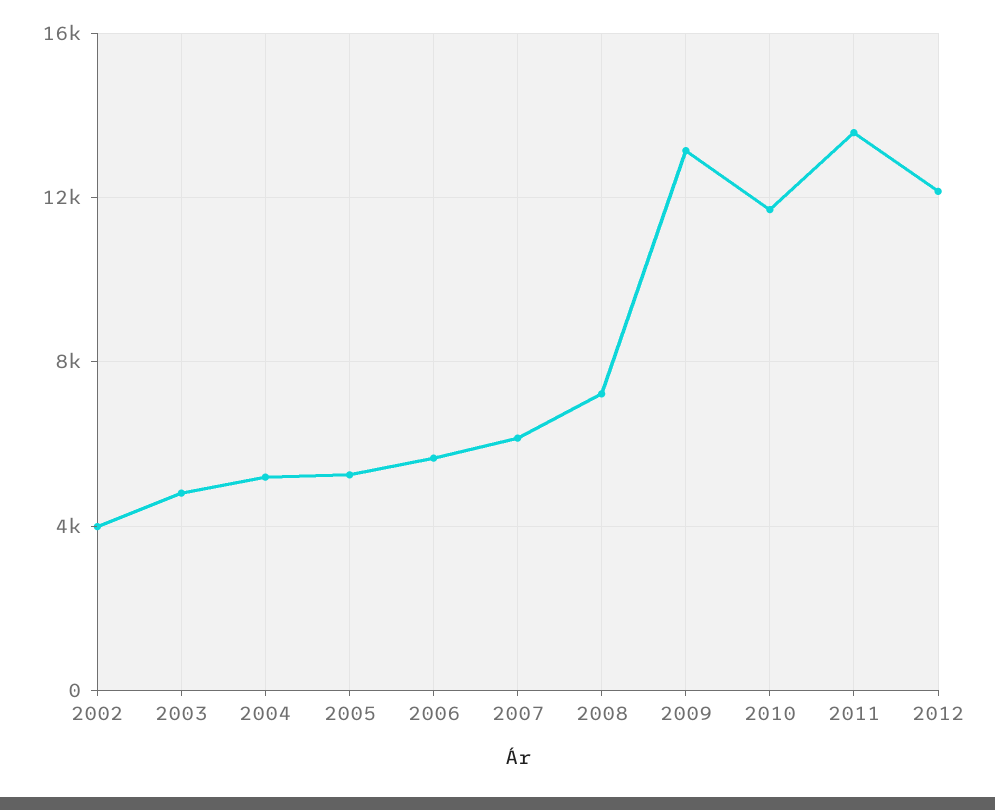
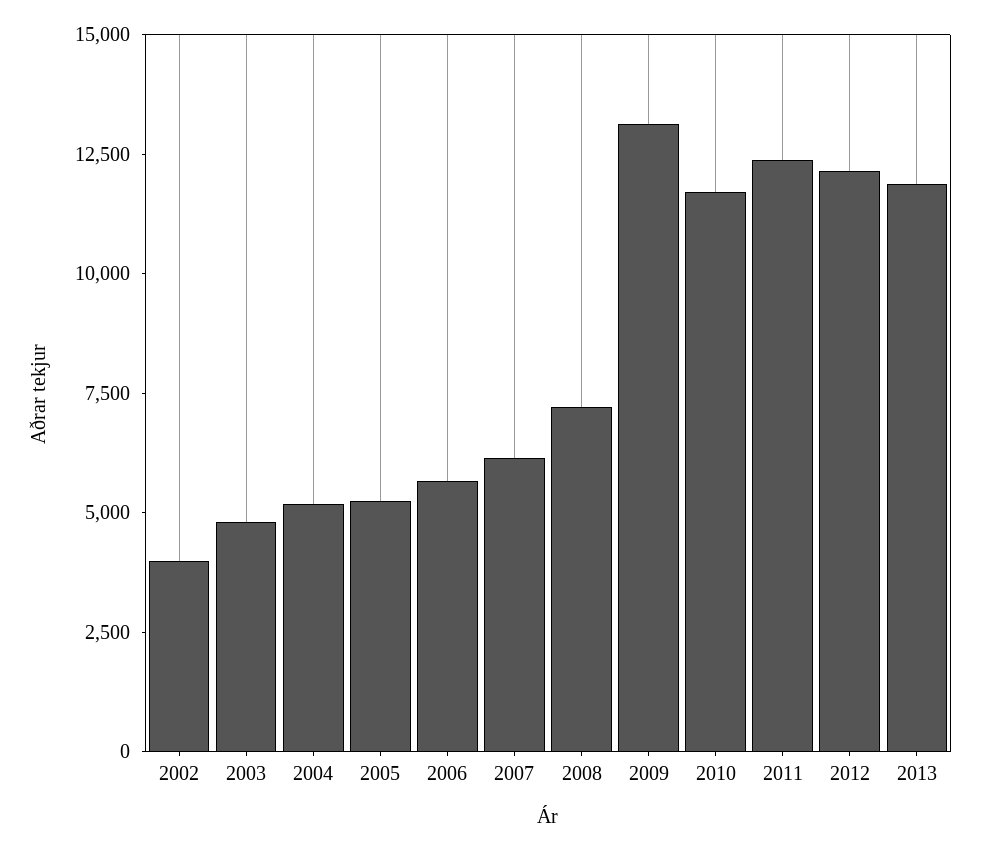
2011: 13500 -> 12500
2013: none -> 12000

